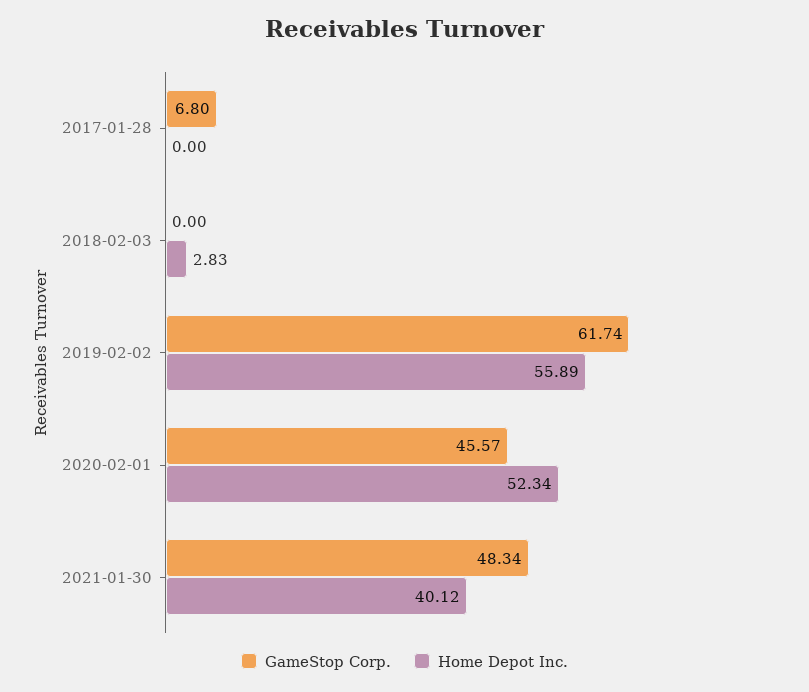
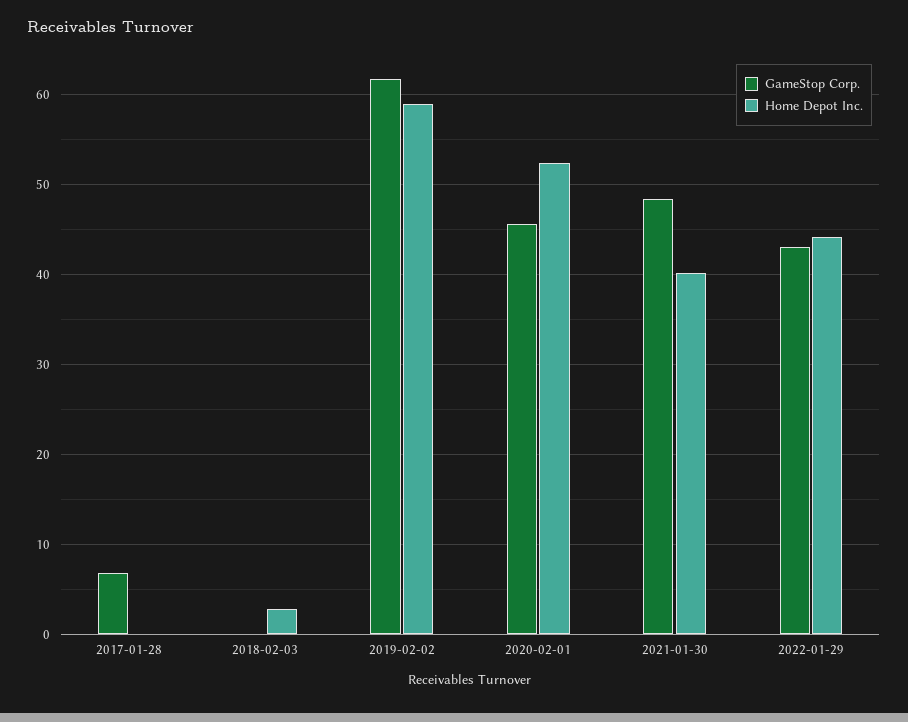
Home Depot Inc., 2019-02-02: 55.89 -> 59
GameStop Corp., 2022-01-29: none -> 43
Home Depot Inc., 2022-01-29: none -> 44

